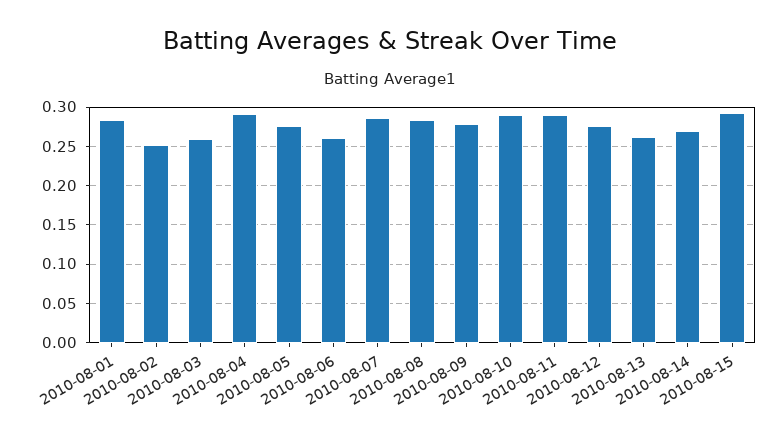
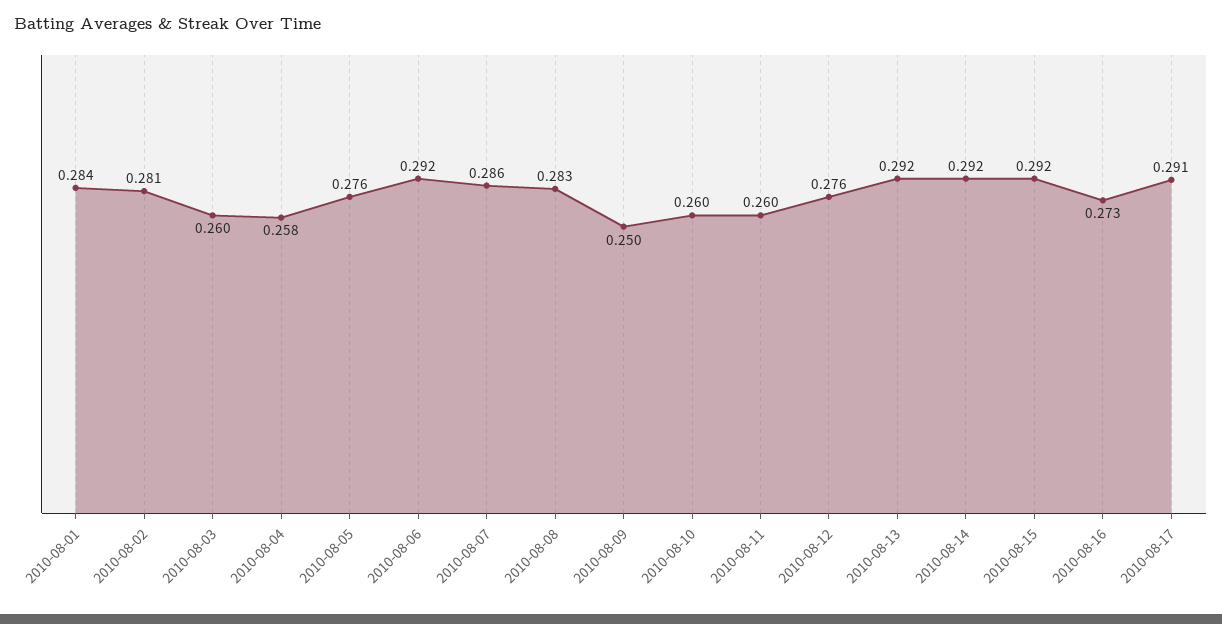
2010-08-02: 0.25 -> 0.281
2010-08-04: 0.29 -> 0.258
2010-08-06: 0.26 -> 0.292
2010-08-09: 0.28 -> 0.25
2010-08-10: 0.29 -> 0.26
2010-08-11: 0.29 -> 0.26
2010-08-13: 0.26 -> 0.292
2010-08-14: 0.27 -> 0.292
2010-08-16: none -> 0.273
2010-08-17: none -> 0.291

